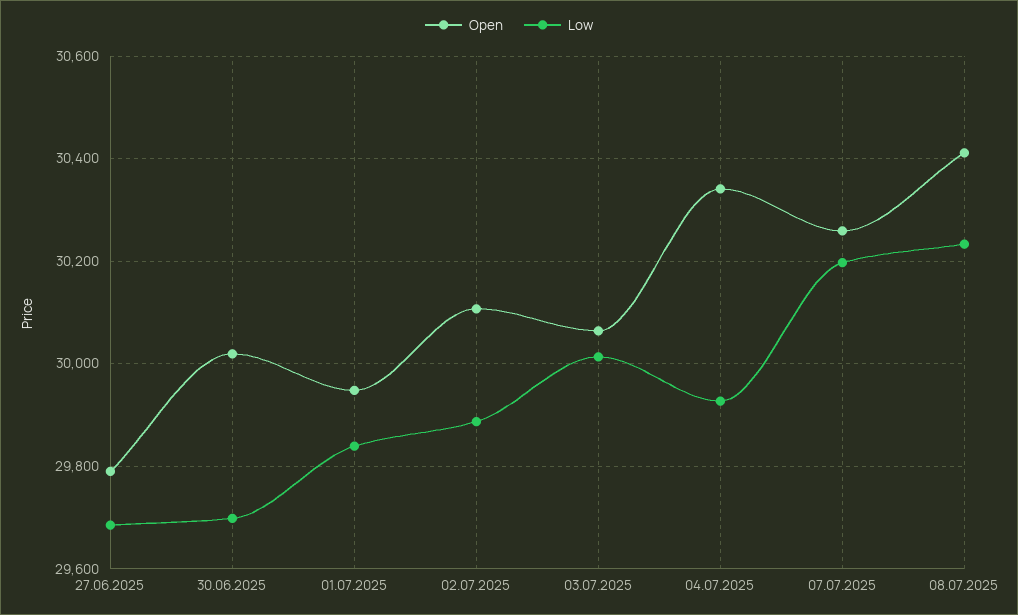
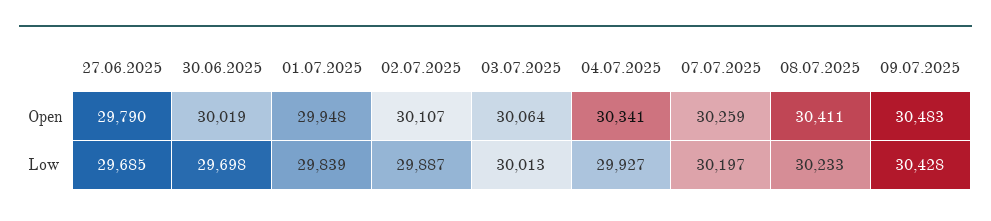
Open, 09.07.2025: none -> 30483
Low, 09.07.2025: none -> 30428

